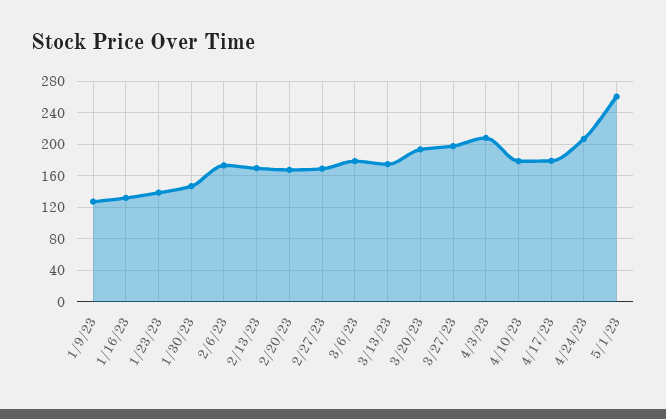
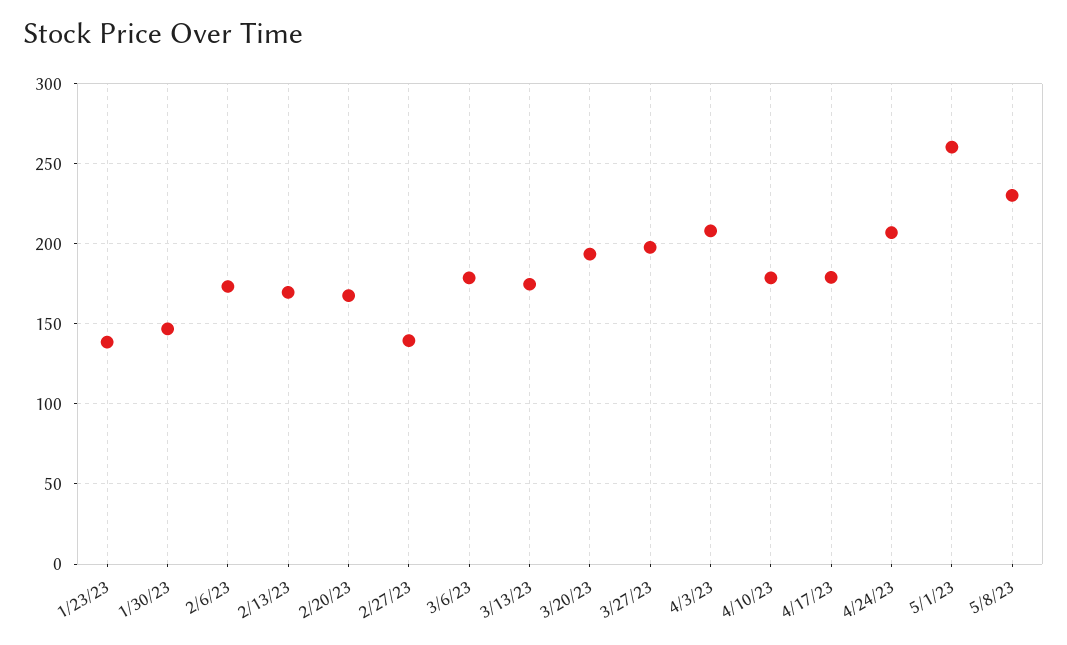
1/9/23: 130 -> none
1/16/23: 130 -> none
2/27/23: 170 -> 140
5/8/23: none -> 230

